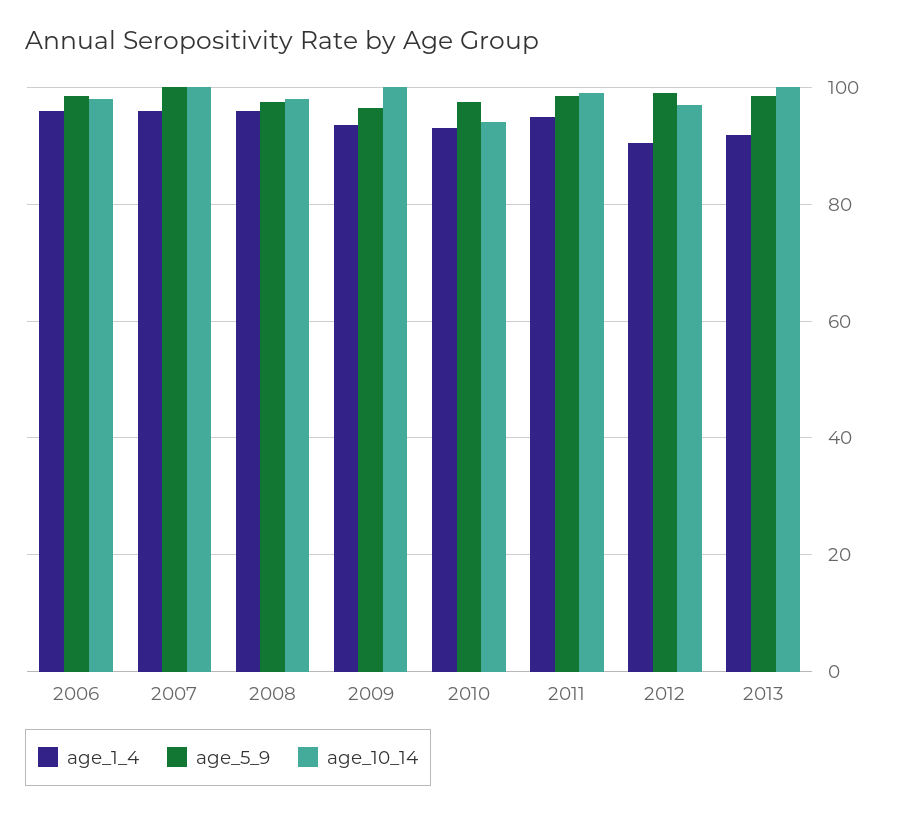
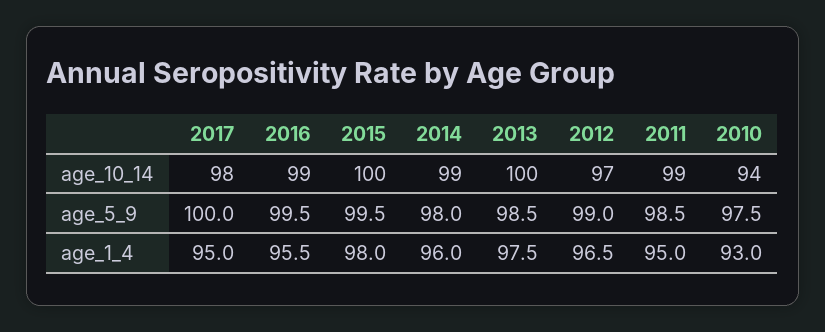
age_1_4, 2006: 96 -> none
age_5_9, 2006: 98 -> none
age_10_14, 2006: 98 -> none
age_1_4, 2007: 96 -> none
age_5_9, 2007: 100 -> none
age_10_14, 2007: 100 -> none
age_1_4, 2008: 96 -> none
age_5_9, 2008: 98 -> none
age_10_14, 2008: 98 -> none
age_1_4, 2009: 94 -> none
age_5_9, 2009: 96 -> none
age_10_14, 2009: 100 -> none
age_1_4, 2012: 90 -> 96.5
age_1_4, 2013: 92 -> 97.5
age_10_14, 2017: none -> 98
age_10_14, 2016: none -> 99
age_10_14, 2015: none -> 100
age_10_14, 2014: none -> 99
age_5_9, 2017: none -> 100
age_5_9, 2016: none -> 99.5
age_5_9, 2015: none -> 99.5
age_5_9, 2014: none -> 98
age_1_4, 2017: none -> 95
age_1_4, 2016: none -> 95.5
age_1_4, 2015: none -> 98
age_1_4, 2014: none -> 96

